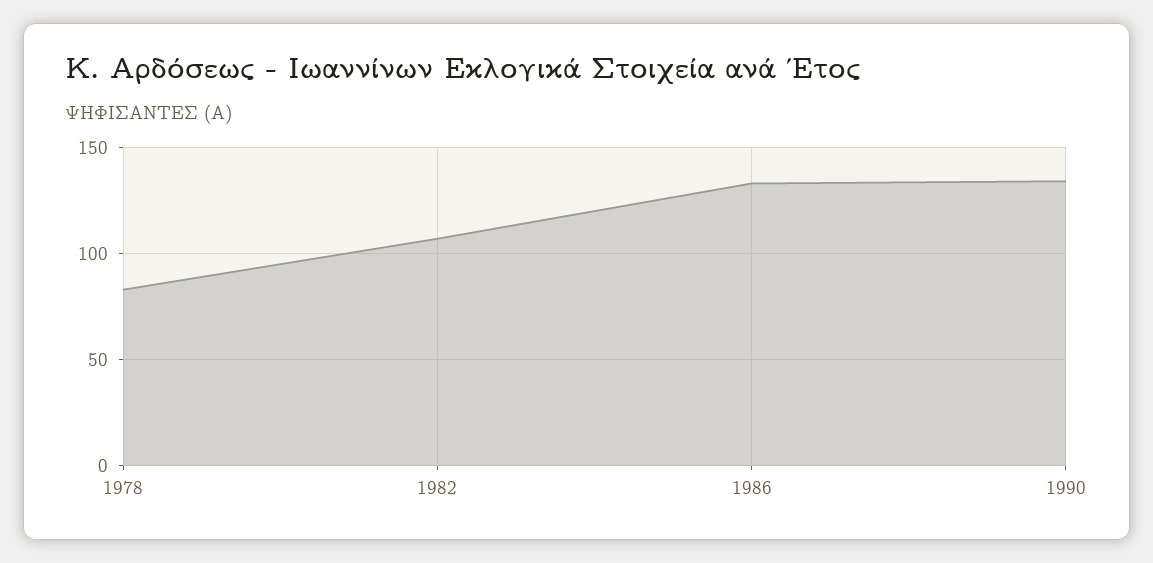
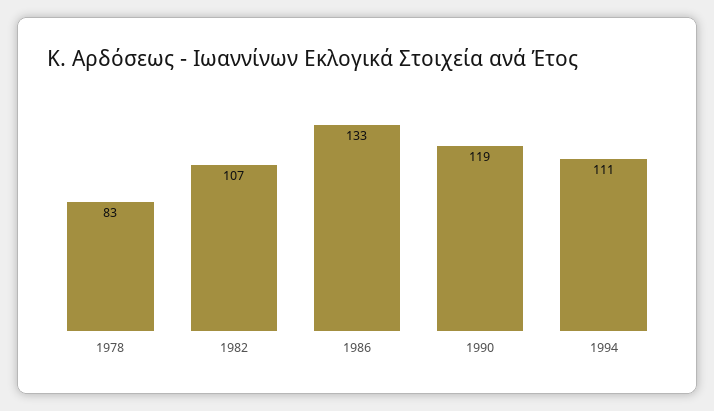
1990: 135 -> 119
1994: none -> 111

